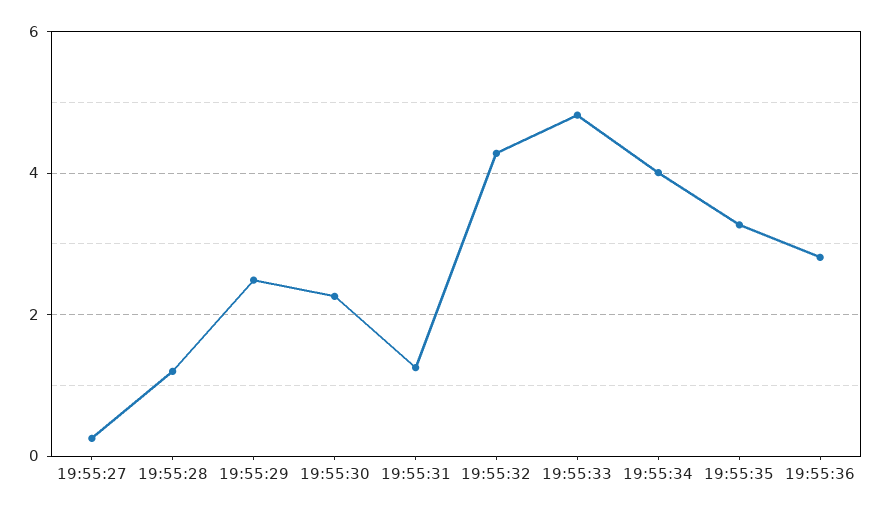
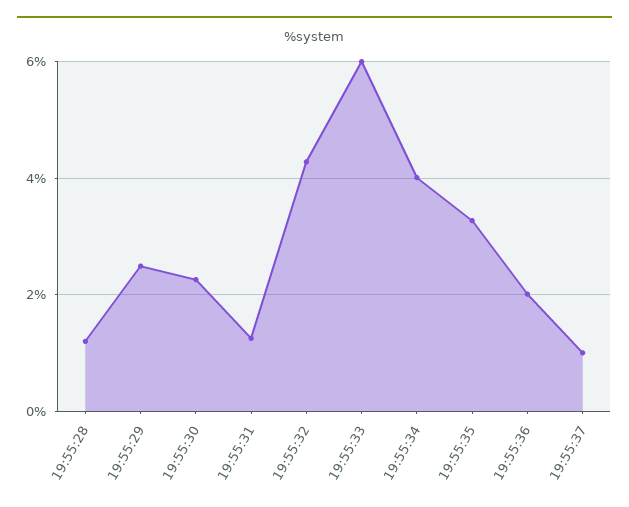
19:55:27: 0.2 -> none
19:55:33: 4.8 -> 6
19:55:36: 2.8 -> 2
19:55:37: none -> 1

